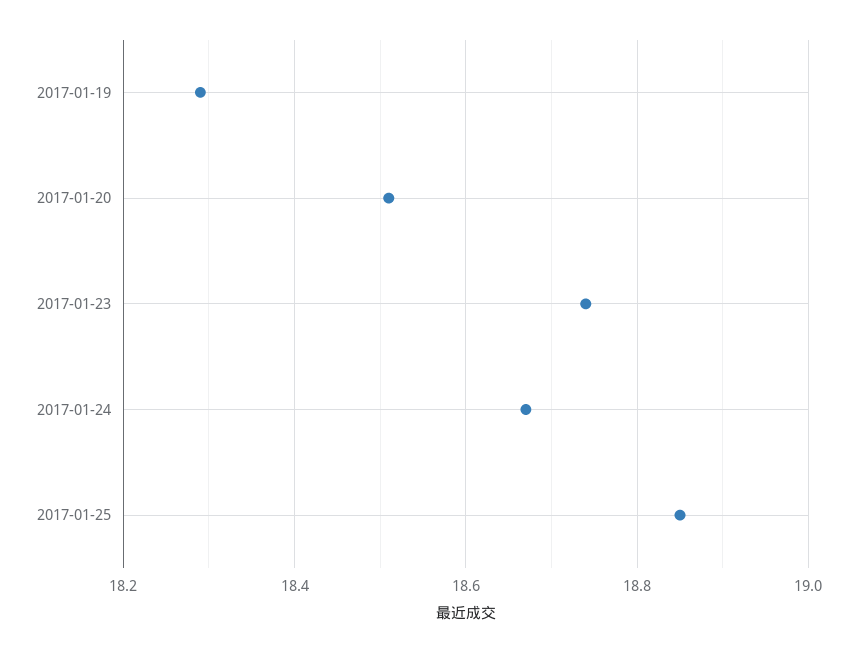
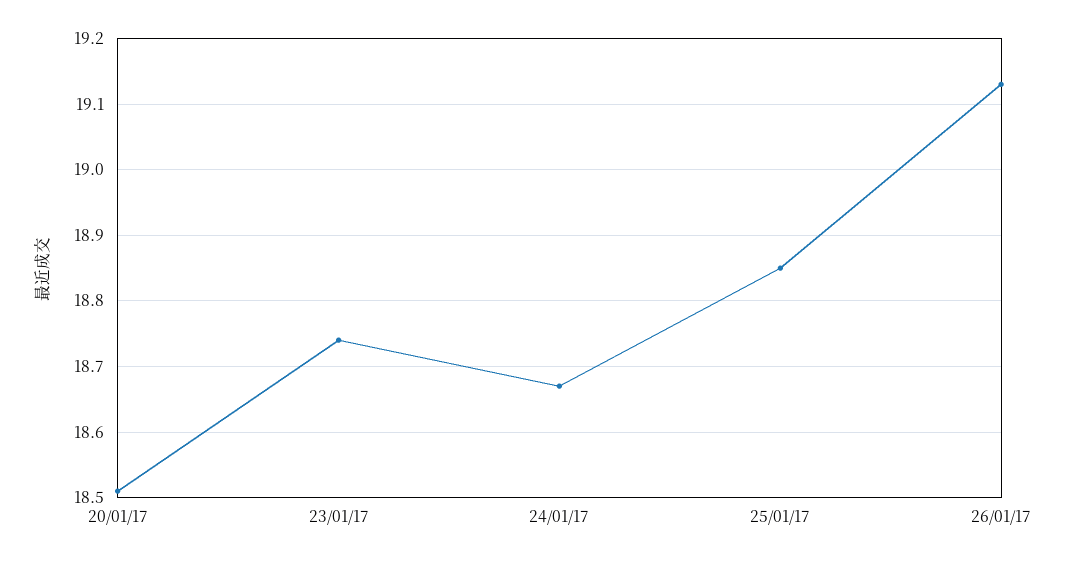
2017-01-19: 18.3 -> none
26/01/17: none -> 19.13

